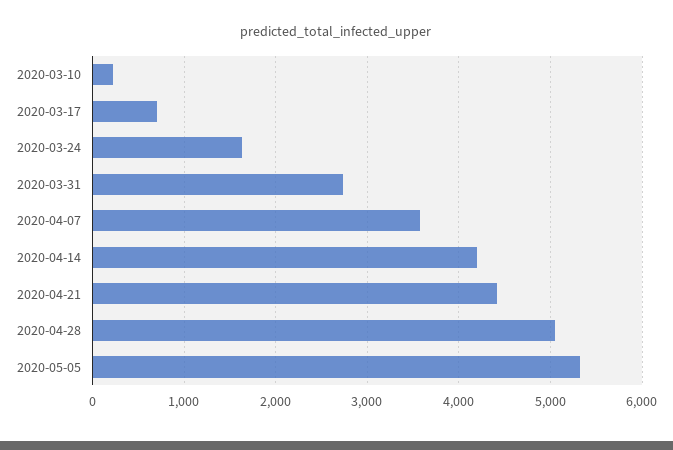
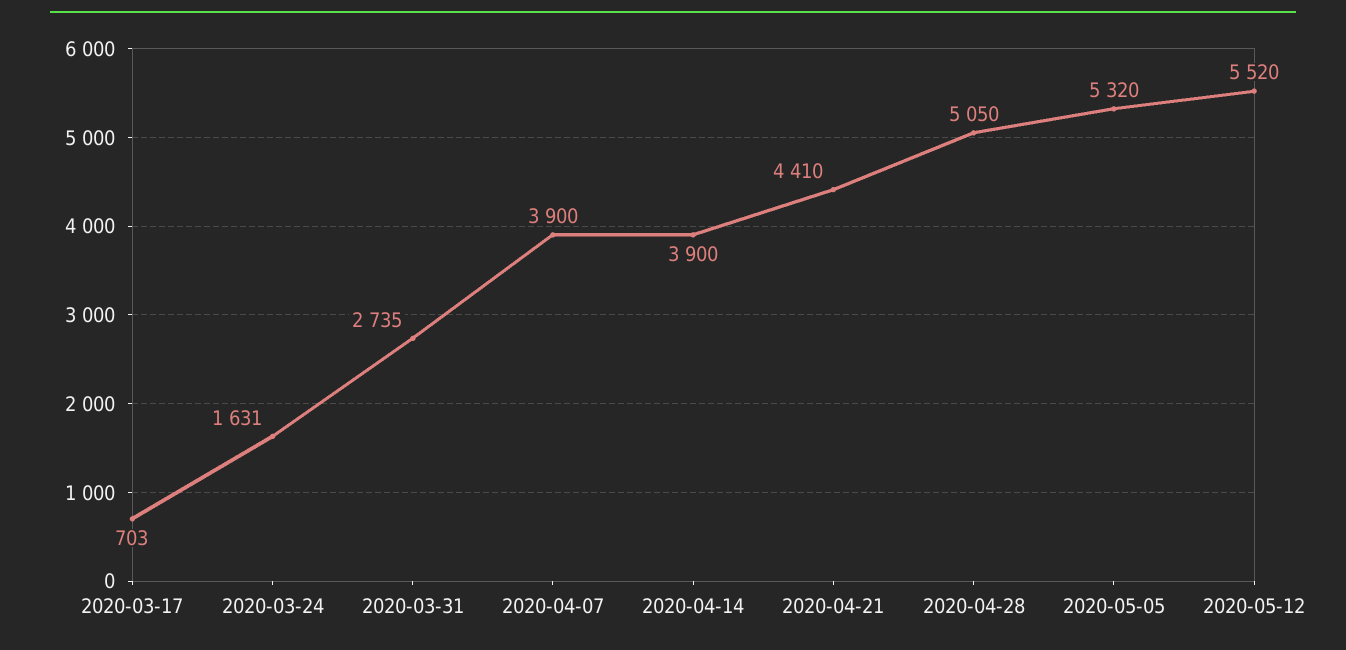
2020-03-10: 200 -> none
2020-04-07: 3600 -> 3900
2020-04-14: 4200 -> 3900
2020-05-12: none -> 5520

